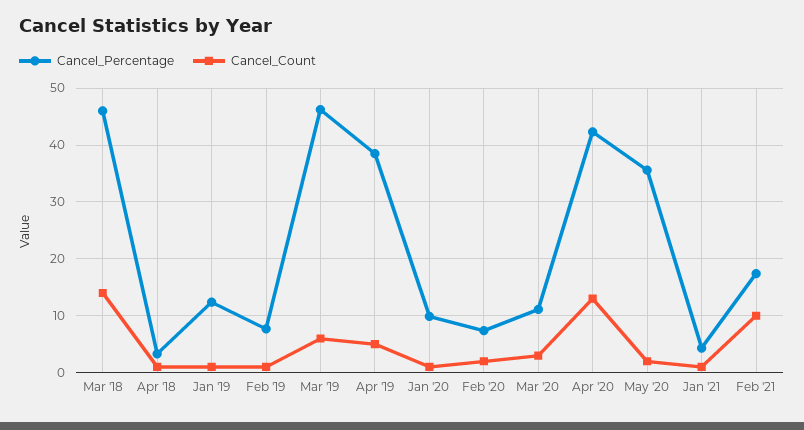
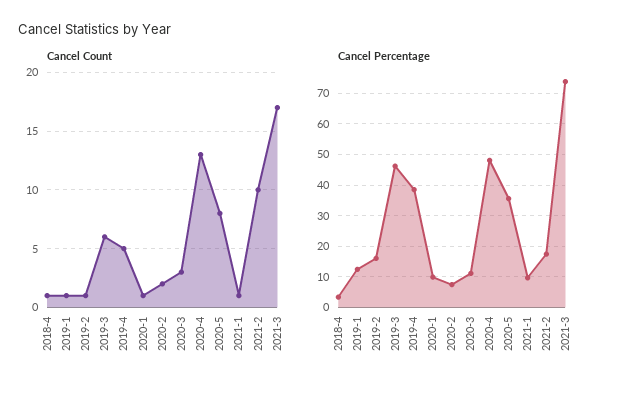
Cancel_Percentage, Mar '18: 46 -> none
Cancel_Count, Mar '18: 14 -> none
Cancel_Percentage, Feb '19: 8 -> 16
Cancel_Percentage, Apr '20: 42 -> 48
Cancel_Count, May '20: 2 -> 8
Cancel_Percentage, Jan '21: 4 -> 10
Cancel_Count, 2021-3: none -> 17
Cancel_Percentage, 2021-3: none -> 74

